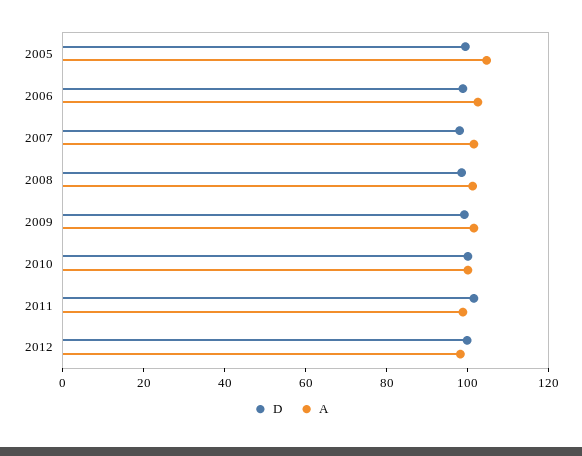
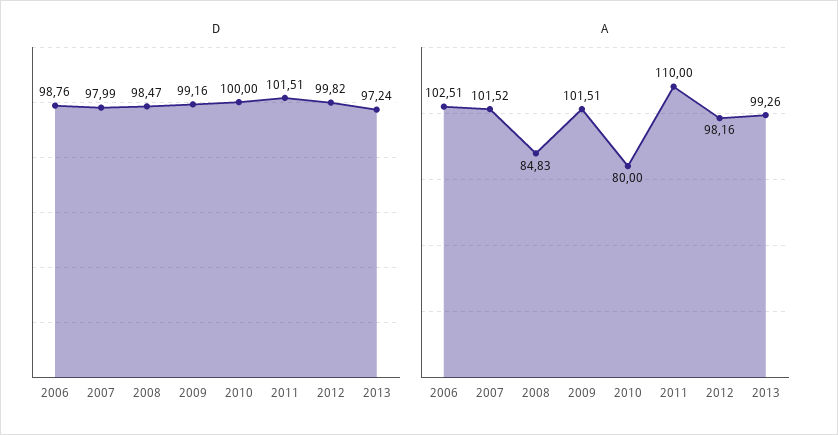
D, 2005: 100 -> none
A, 2005: 105 -> none
A, 2008: 100 -> 84.83
A, 2010: 100 -> 80
A, 2011: 100 -> 110
D, 2013: none -> 97.24
A, 2013: none -> 99.26

